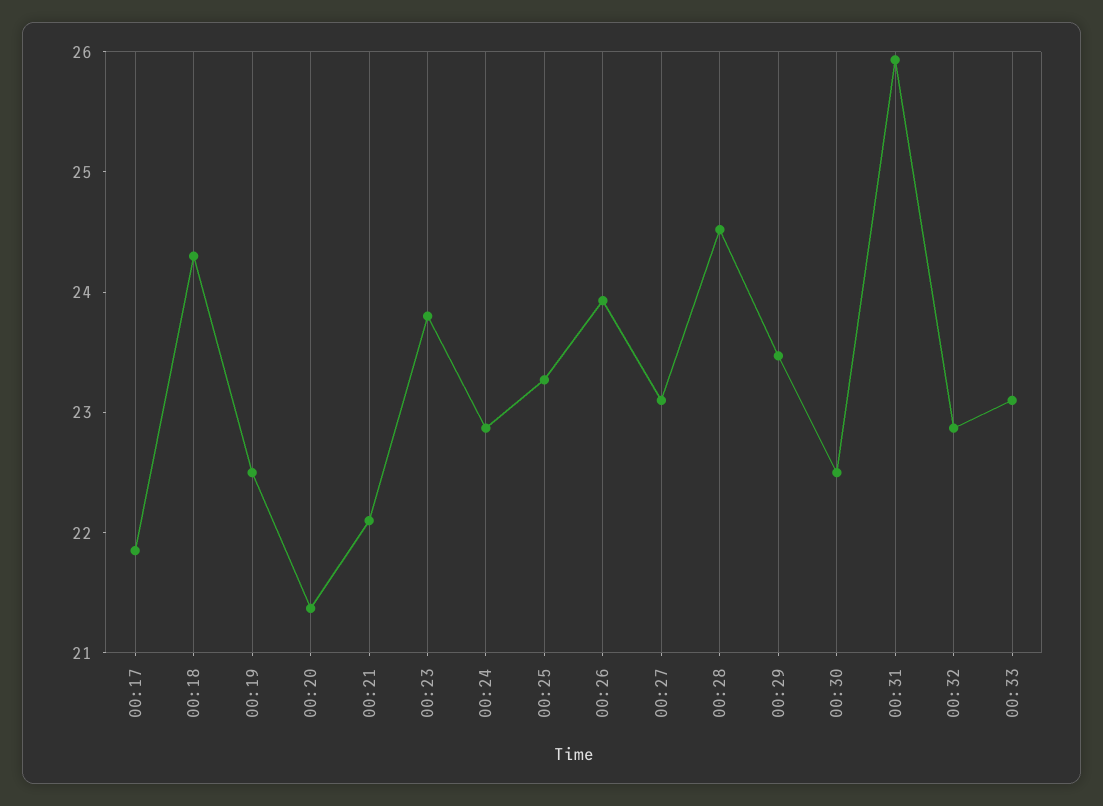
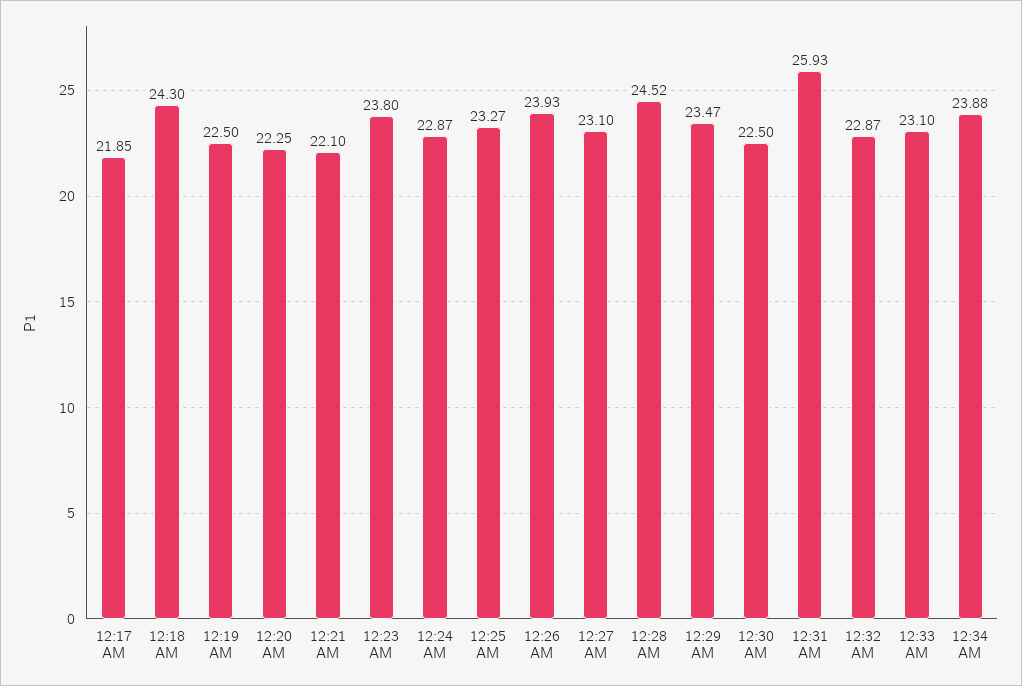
00:20: 21.4 -> 22.25
12:34 AM: none -> 23.88

